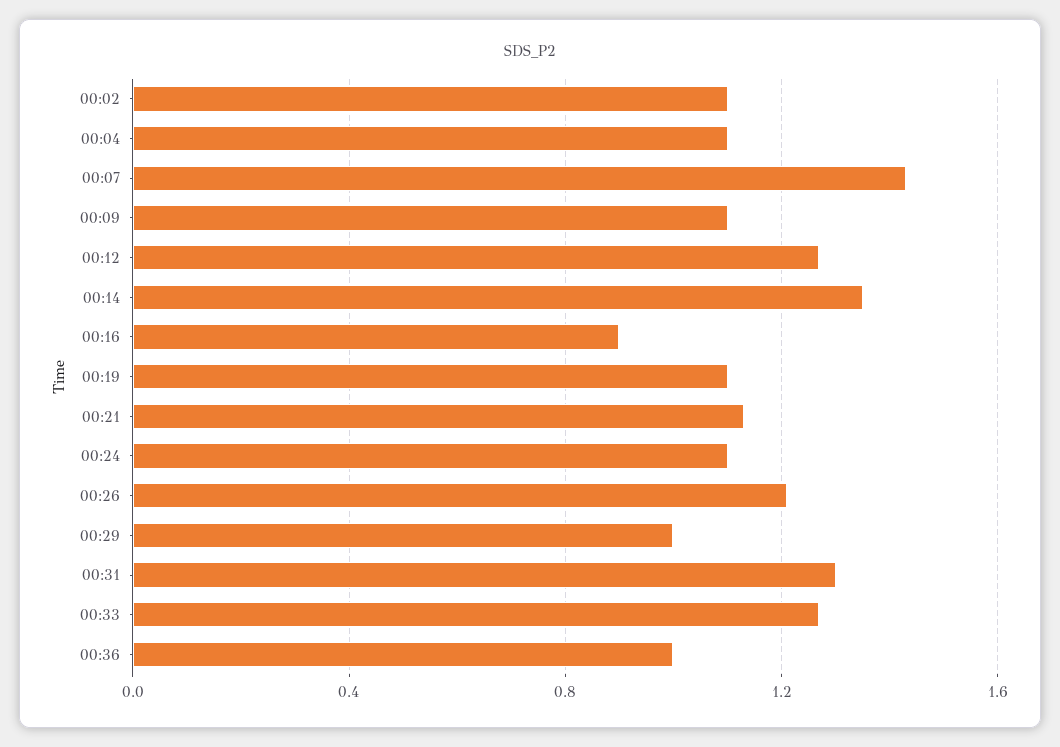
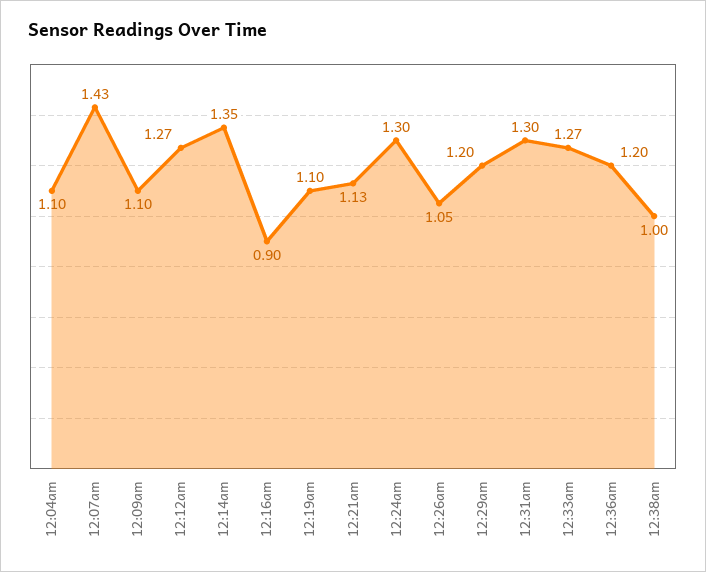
00:02: 1.1 -> none
00:24: 1.1 -> 1.3
00:26: 1.2 -> 1.05
00:29: 1 -> 1.2
00:36: 1 -> 1.2
12:38am: none -> 1

